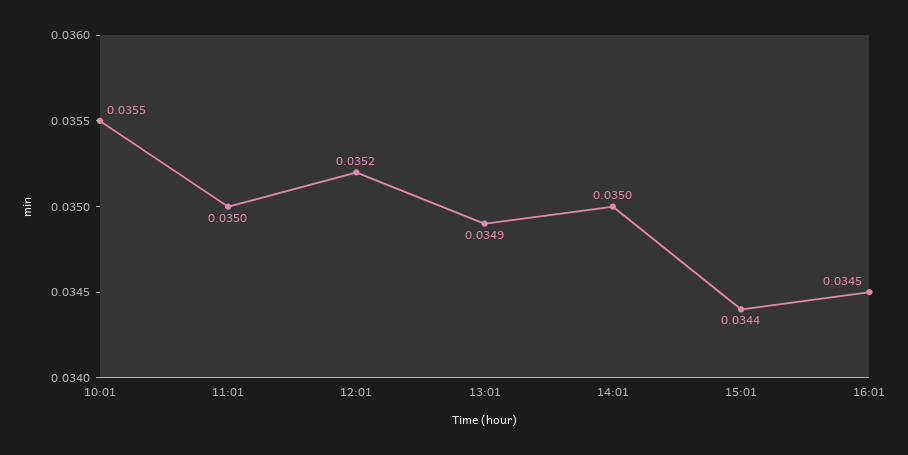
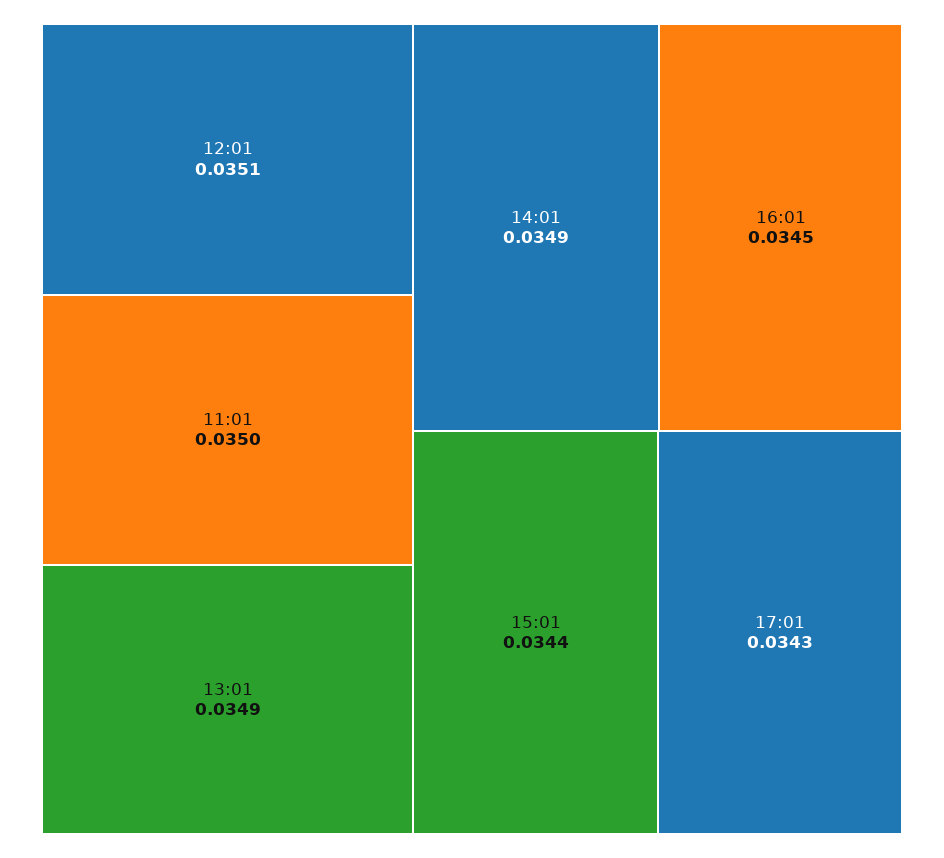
10:01: 0.0355 -> none
12:01: 0.0352 -> 0.0351
14:01: 0.035 -> 0.0349
17:01: none -> 0.0343

